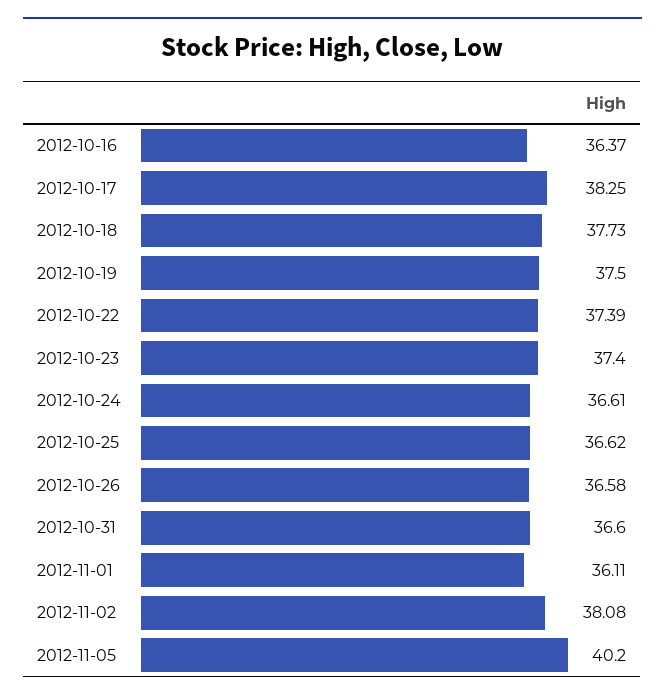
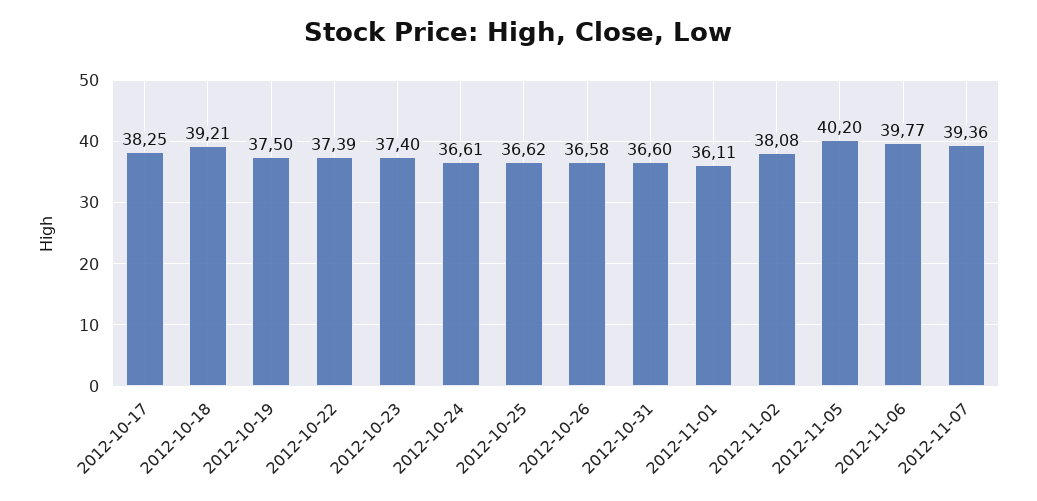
2012-10-16: 36.37 -> none
2012-10-18: 37.73 -> 39.21
2012-11-06: none -> 39.77
2012-11-07: none -> 39.36

